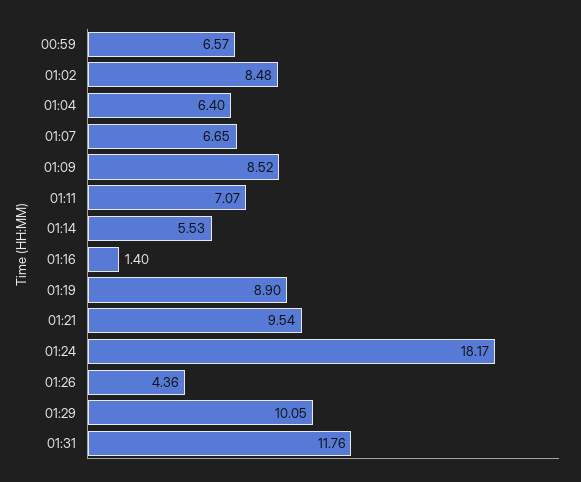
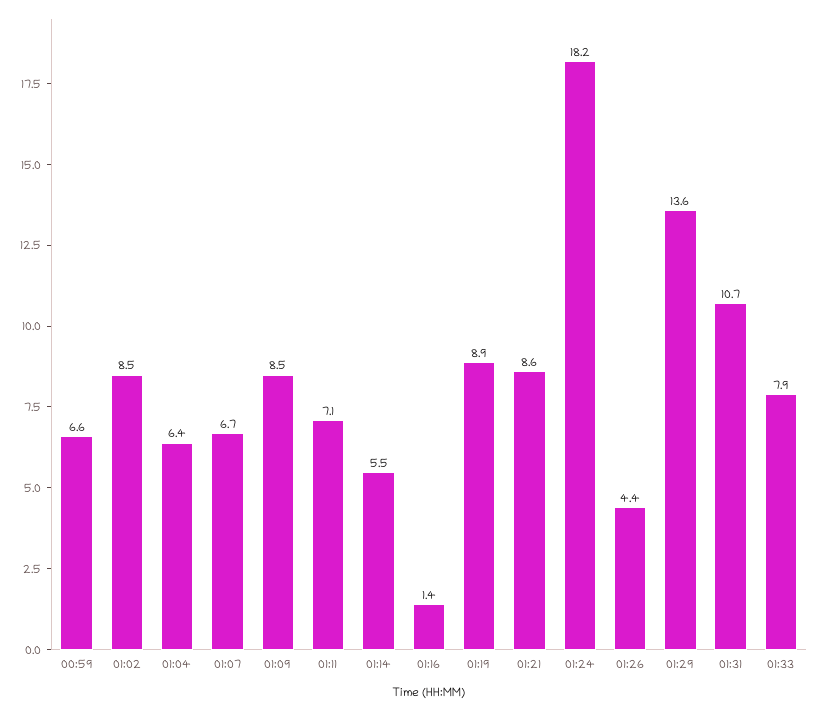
01:21: 9.54 -> 8.6
01:29: 10.05 -> 13.6
01:31: 11.76 -> 10.7
01:33: none -> 7.9

